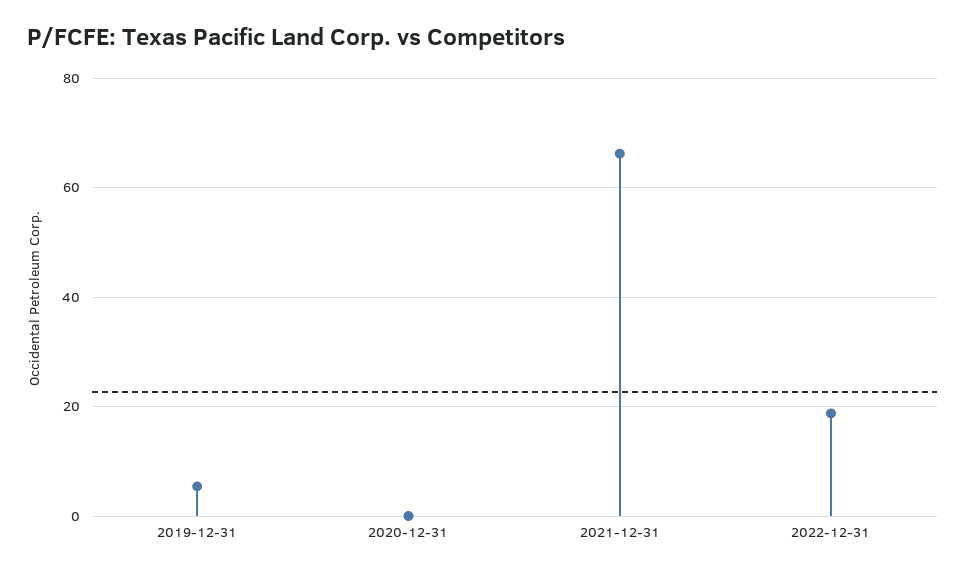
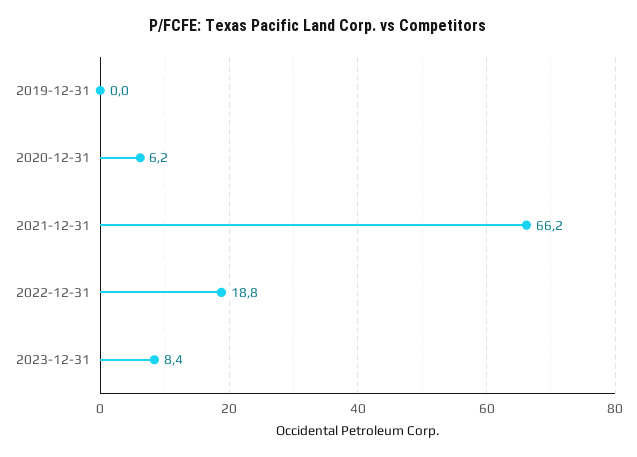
2019-12-31: 6 -> 0
2020-12-31: 0 -> 6.2
2023-12-31: none -> 8.4

